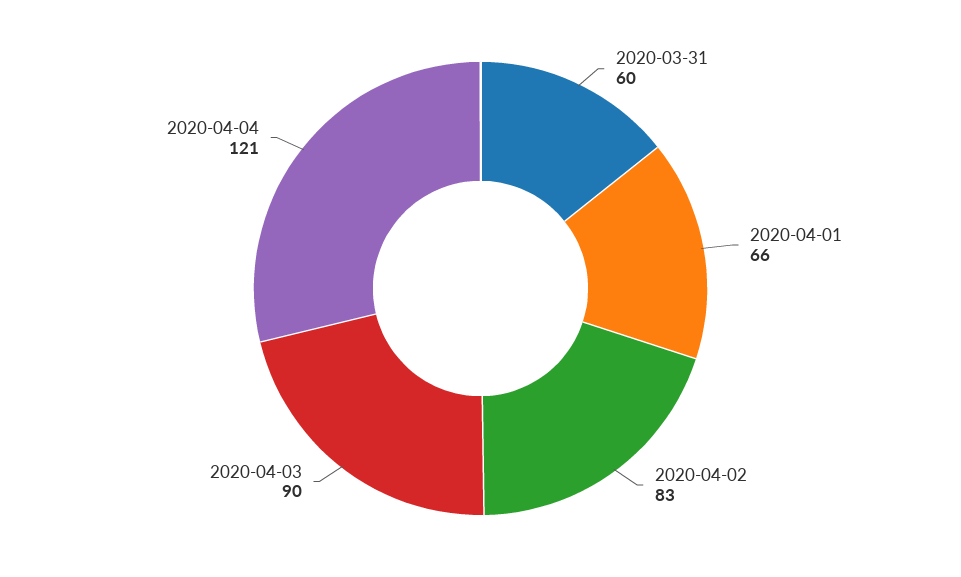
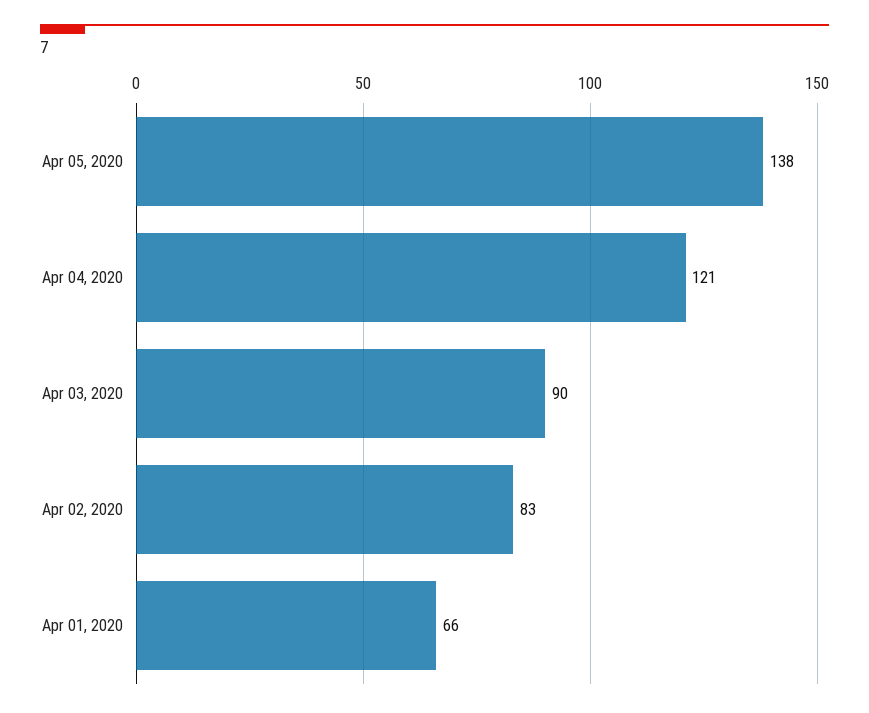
2020-03-31: 60 -> none
Apr 05, 2020: none -> 138

